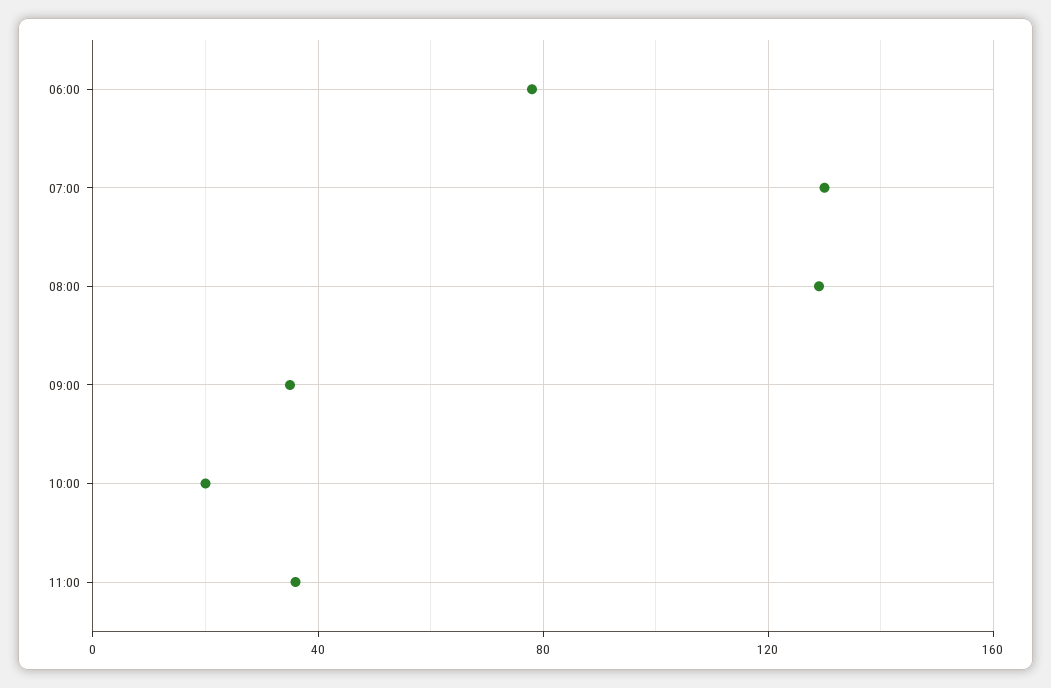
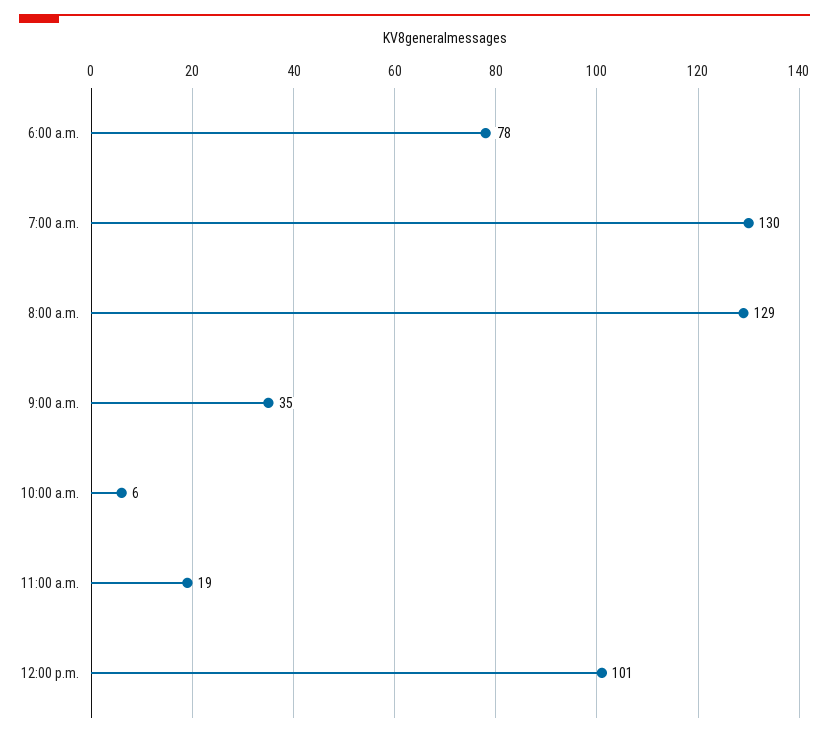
10:00: 20 -> 6
11:00: 35 -> 19
12:00 p.m.: none -> 101

